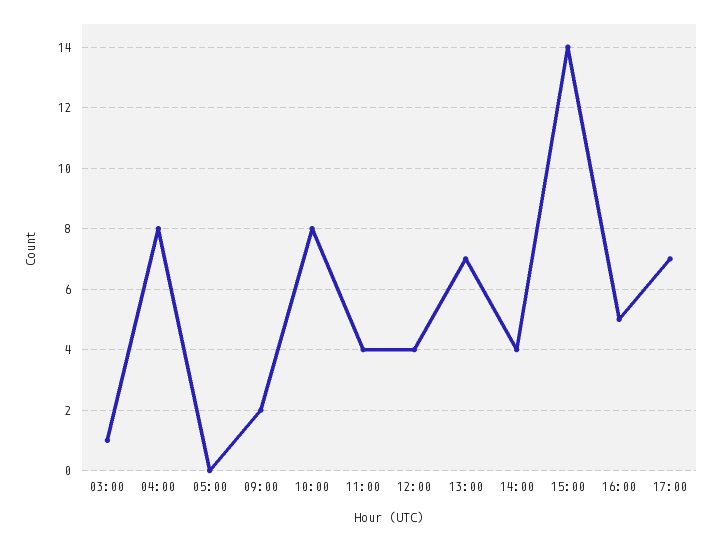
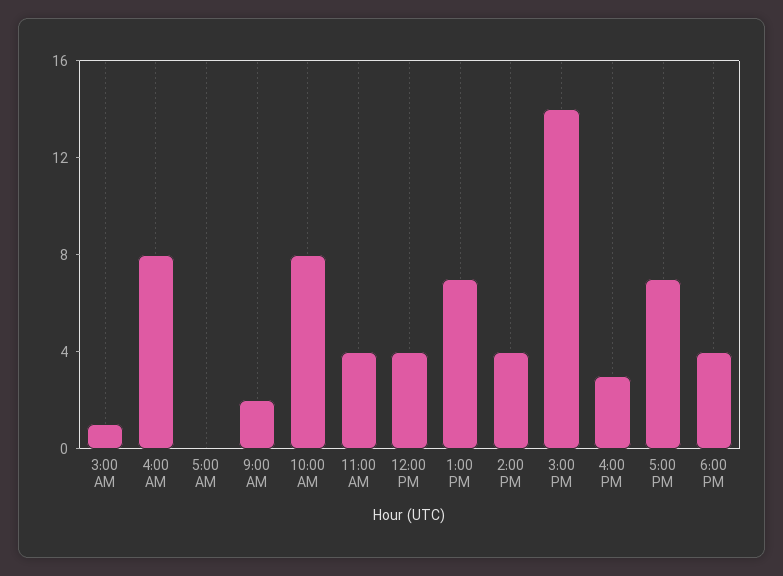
16:00: 5 -> 3
6:00 PM: none -> 4

